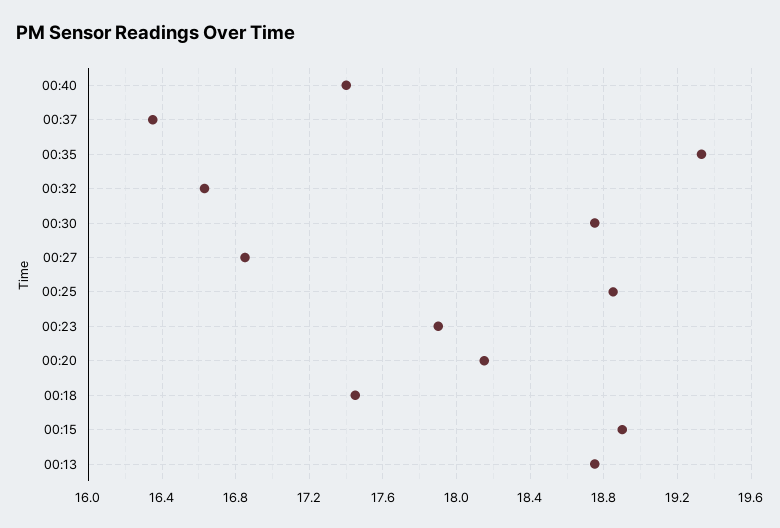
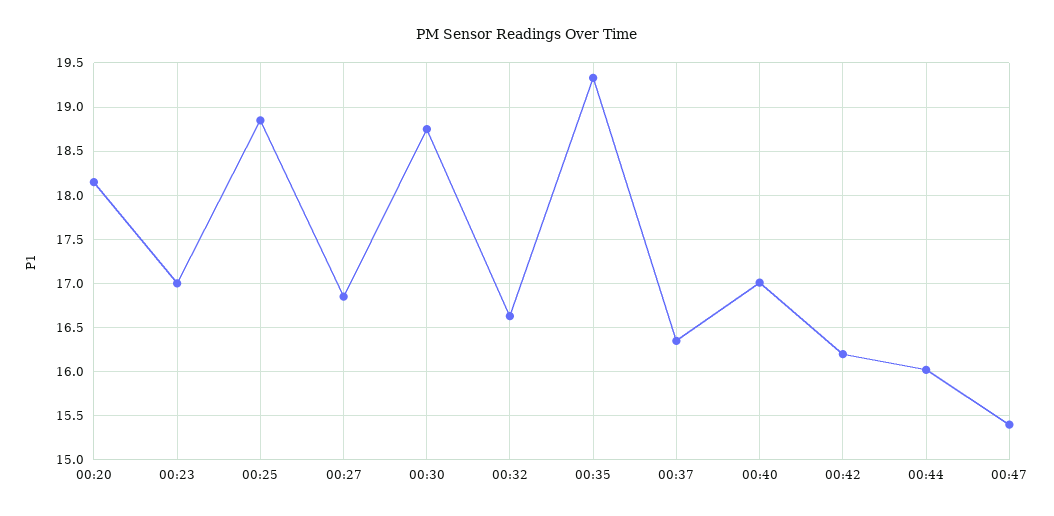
00:40: 17.4 -> 17
00:23: 17.9 -> 17
00:18: 17.45 -> none
00:15: 18.9 -> none
00:13: 18.75 -> none
00:42: none -> 16.2
00:44: none -> 16
00:47: none -> 15.4

